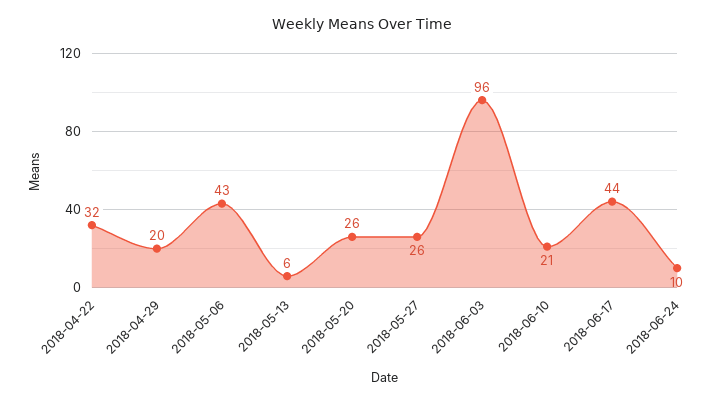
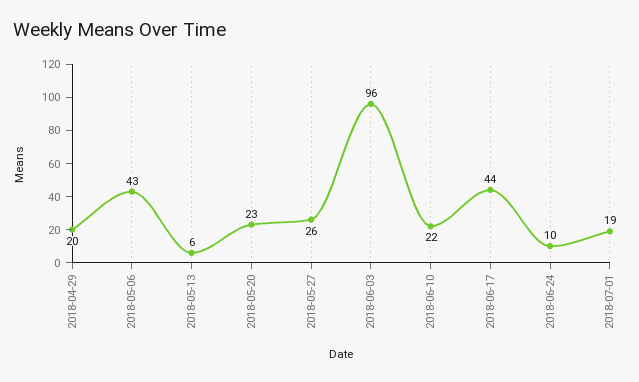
2018-04-22: 32 -> none
2018-05-20: 26 -> 23
2018-06-10: 21 -> 22
2018-07-01: none -> 19

